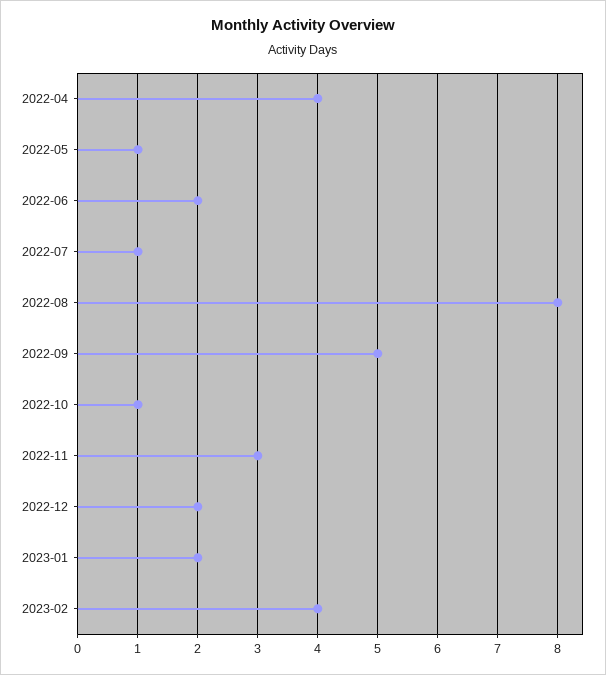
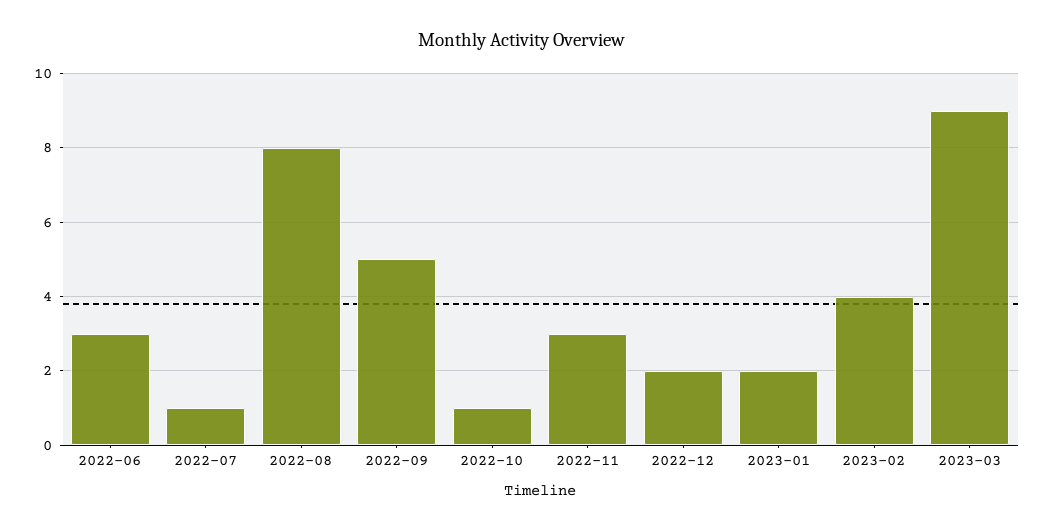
2022-04: 4 -> none
2022-05: 1 -> none
2022-06: 2 -> 3
2023-03: none -> 9

